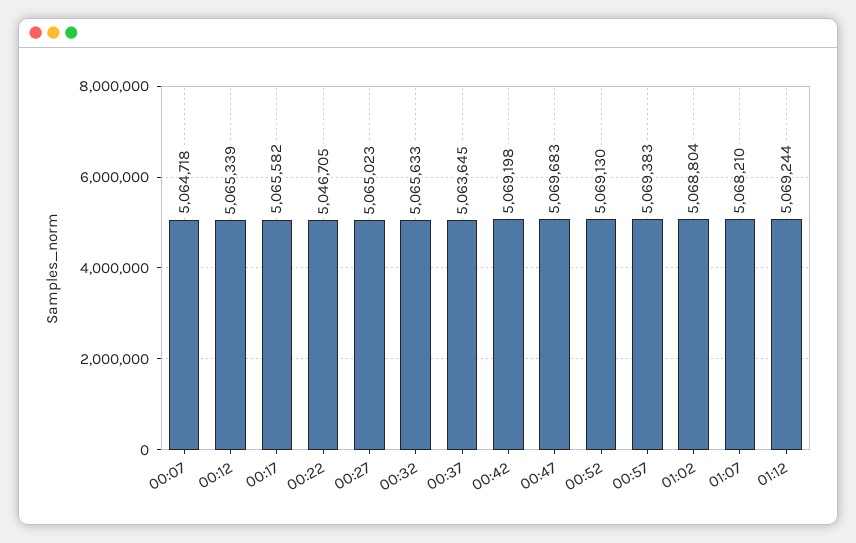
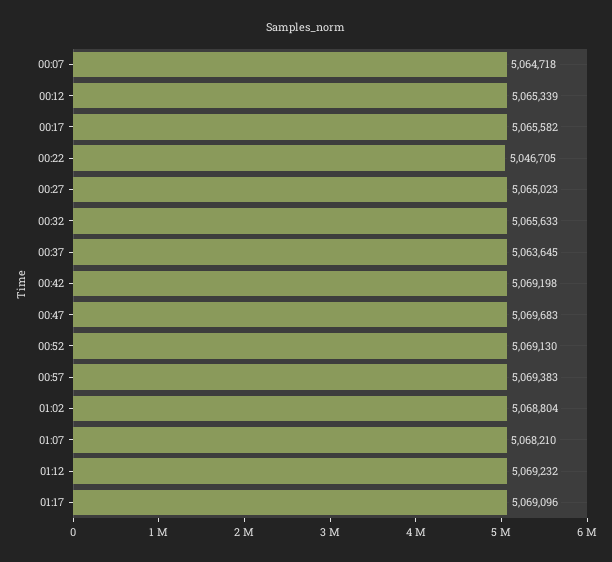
01:12: 5069244 -> 5069232
01:17: none -> 5069096

